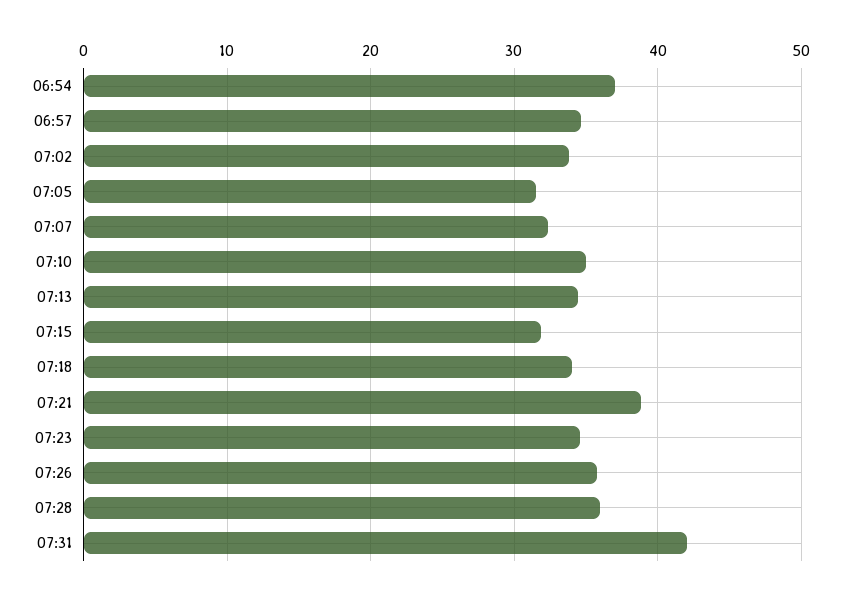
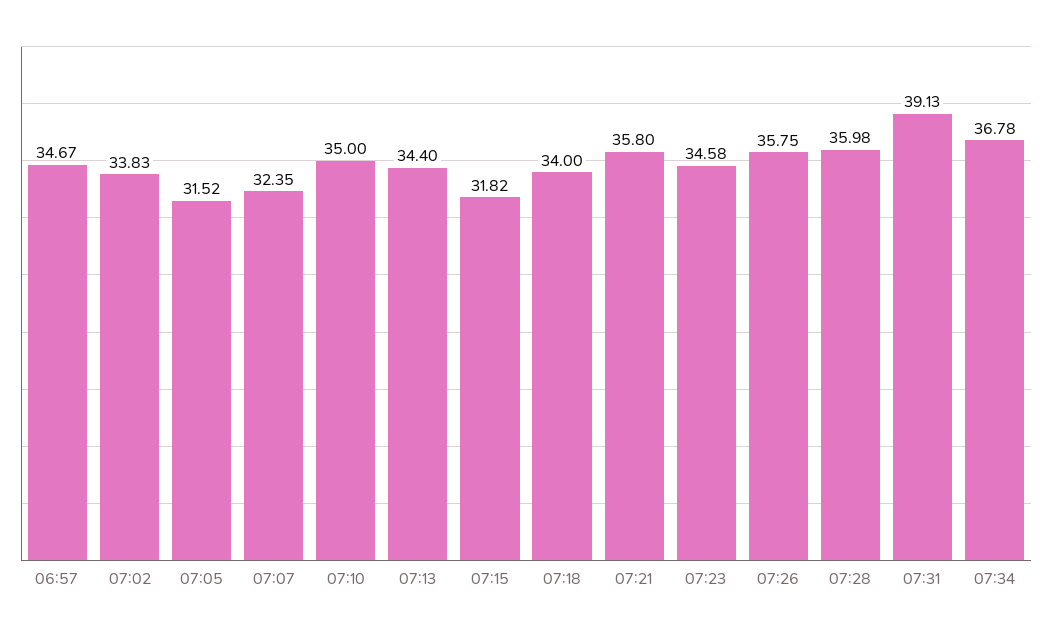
06:54: 37 -> none
07:21: 39 -> 35.8
07:31: 42 -> 39.13
07:34: none -> 36.78

